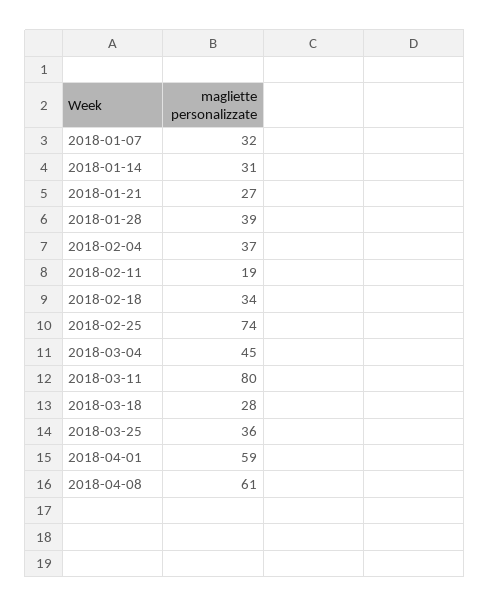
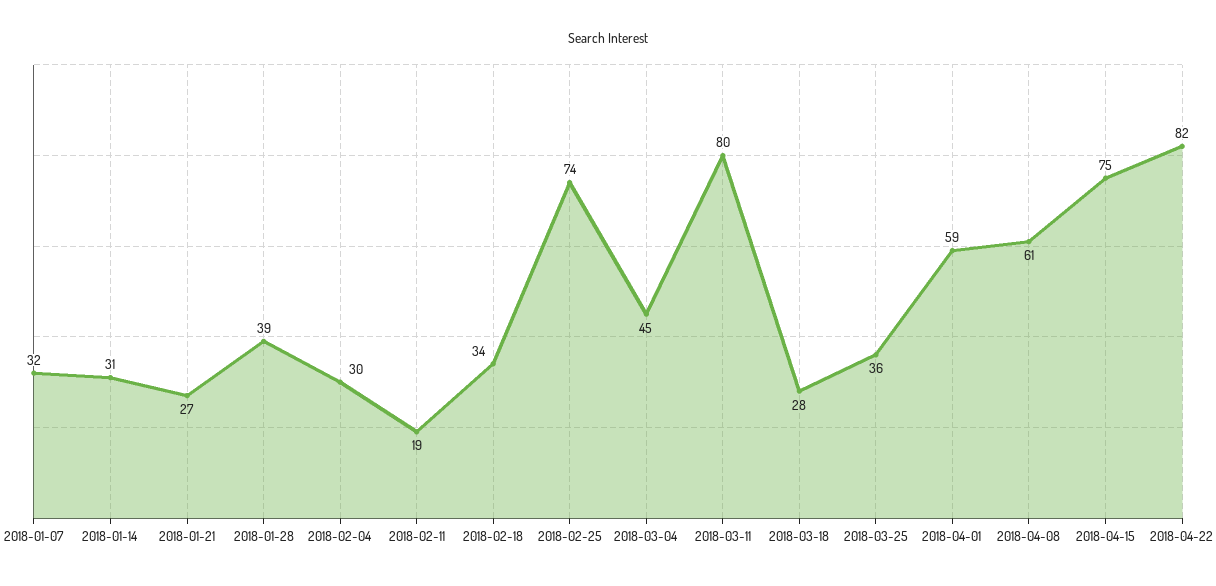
2018-02-04: 37 -> 30
2018-04-15: none -> 75
2018-04-22: none -> 82

